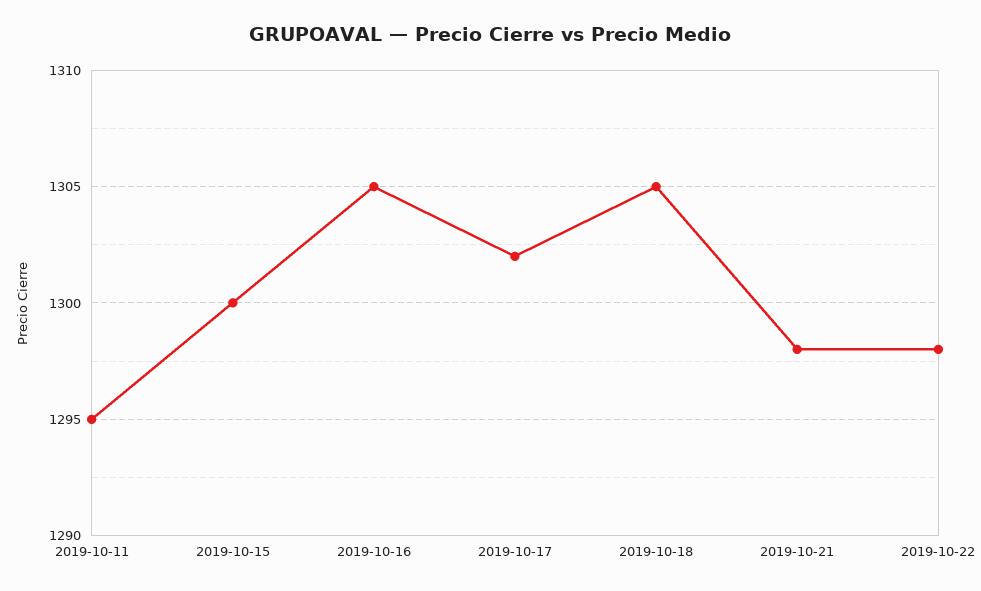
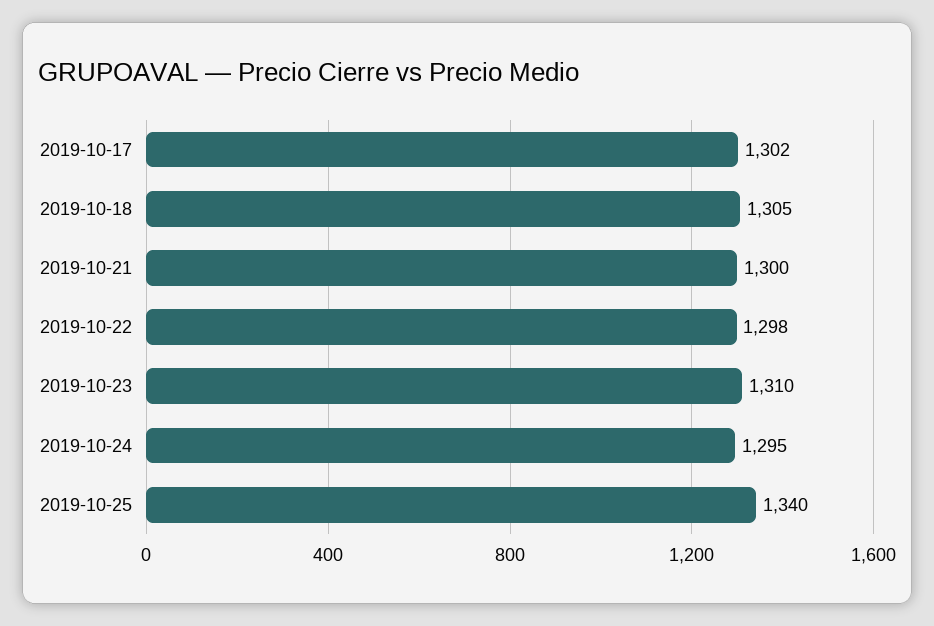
2019-10-11: 1295 -> none
2019-10-15: 1300 -> none
2019-10-16: 1305 -> none
2019-10-21: 1298 -> 1300
2019-10-23: none -> 1310
2019-10-24: none -> 1295
2019-10-25: none -> 1340

